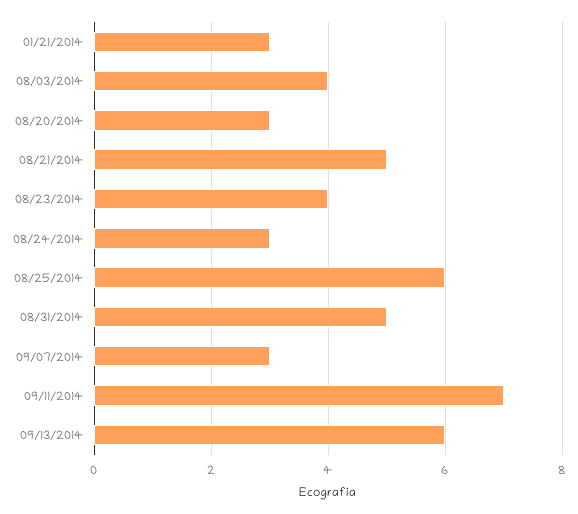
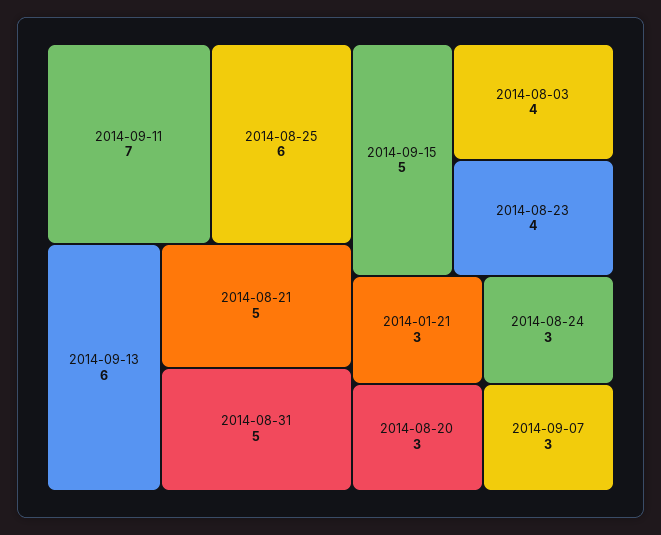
2014-09-15: none -> 5

